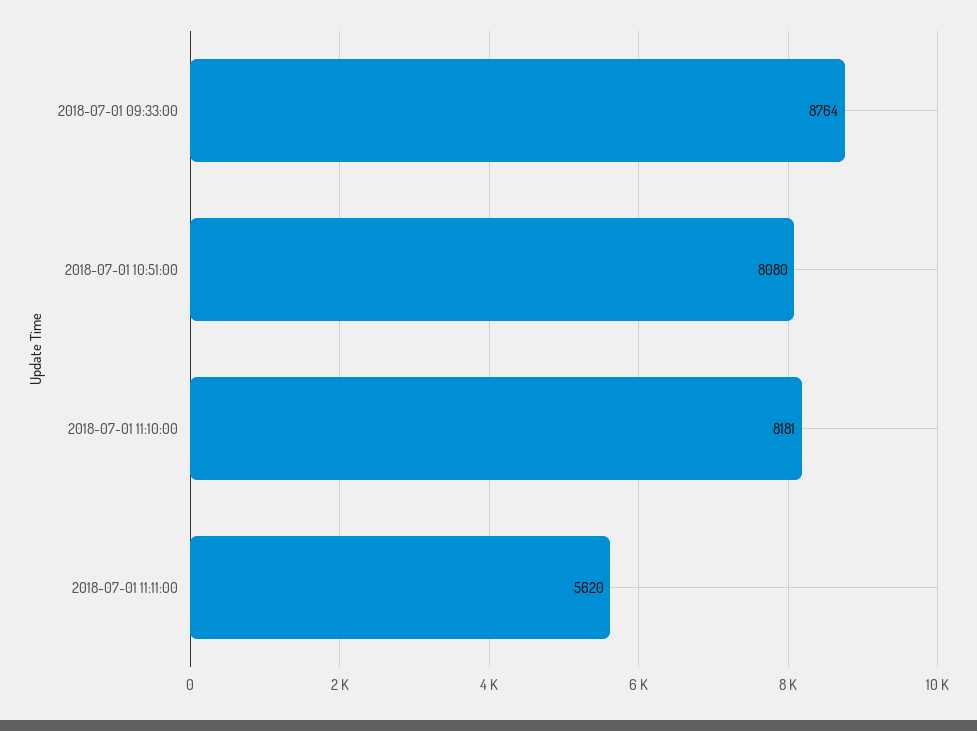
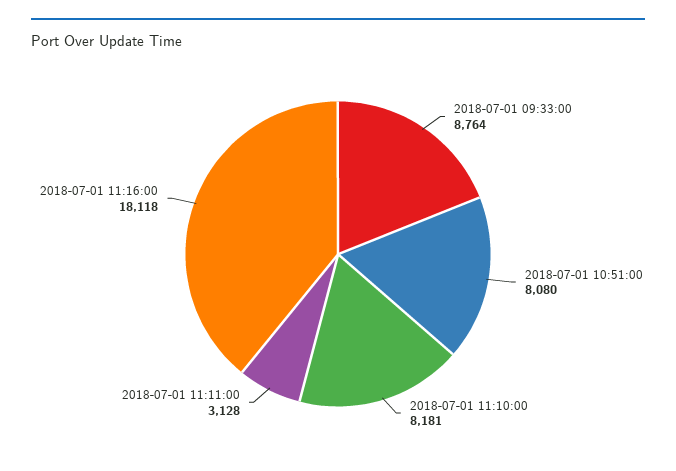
2018-07-01 11:11:00: 5620 -> 3128
2018-07-01 11:16:00: none -> 18118

